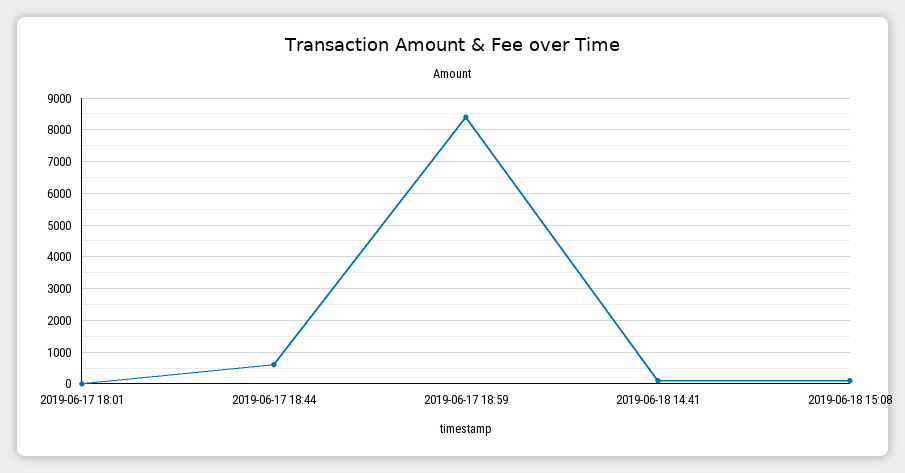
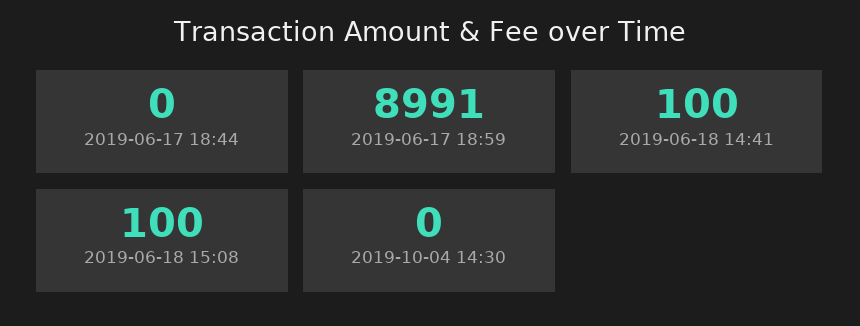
2019-06-17 18:01: 0 -> none
2019-06-17 18:44: 600 -> 0
2019-06-17 18:59: 8400 -> 8991
2019-10-04 14:30: none -> 0

